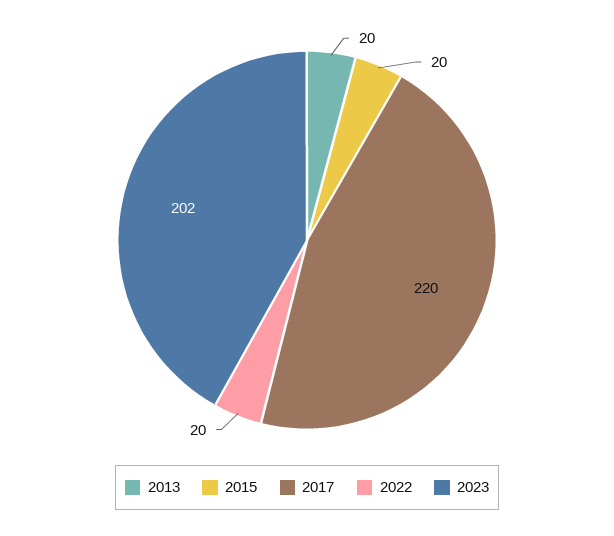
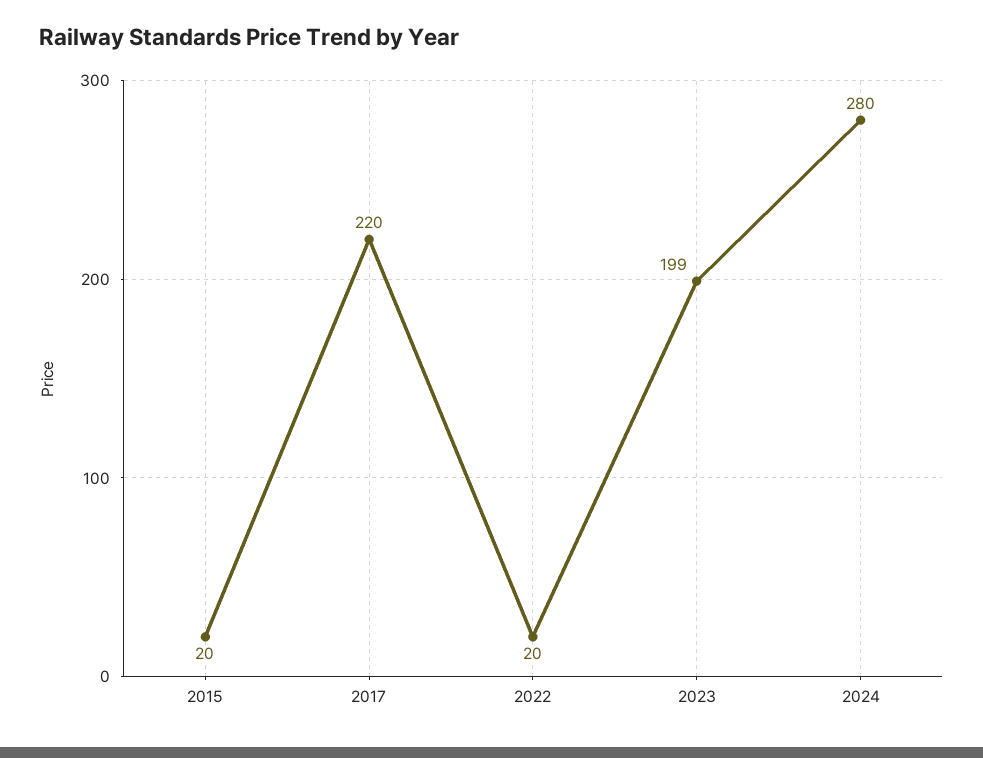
2013: 20 -> none
2023: 202 -> 199
2024: none -> 280

